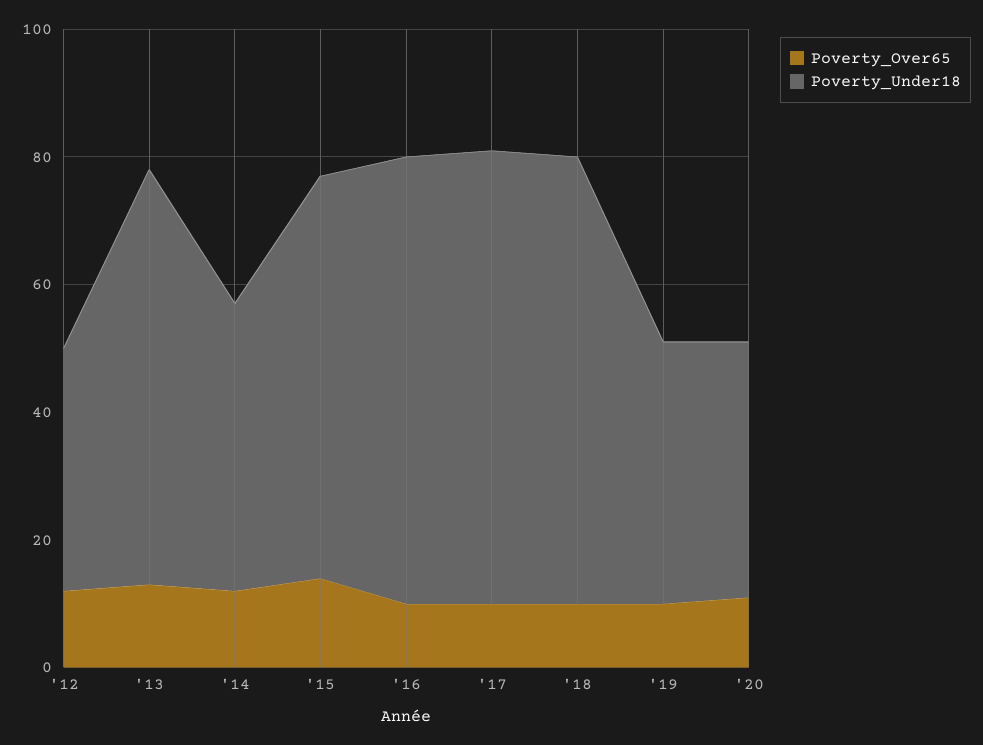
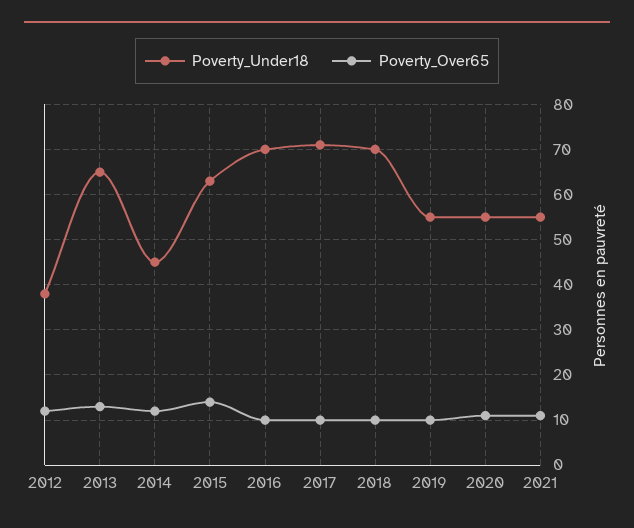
Poverty_Under18, '19: 40 -> 55
Poverty_Under18, '20: 40 -> 55
Poverty_Under18, 2021: none -> 55
Poverty_Over65, 2021: none -> 10

